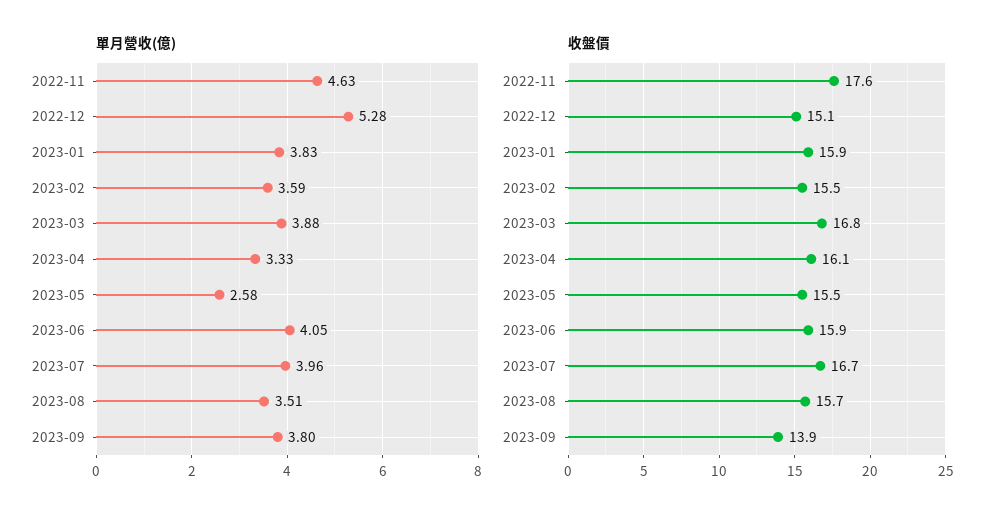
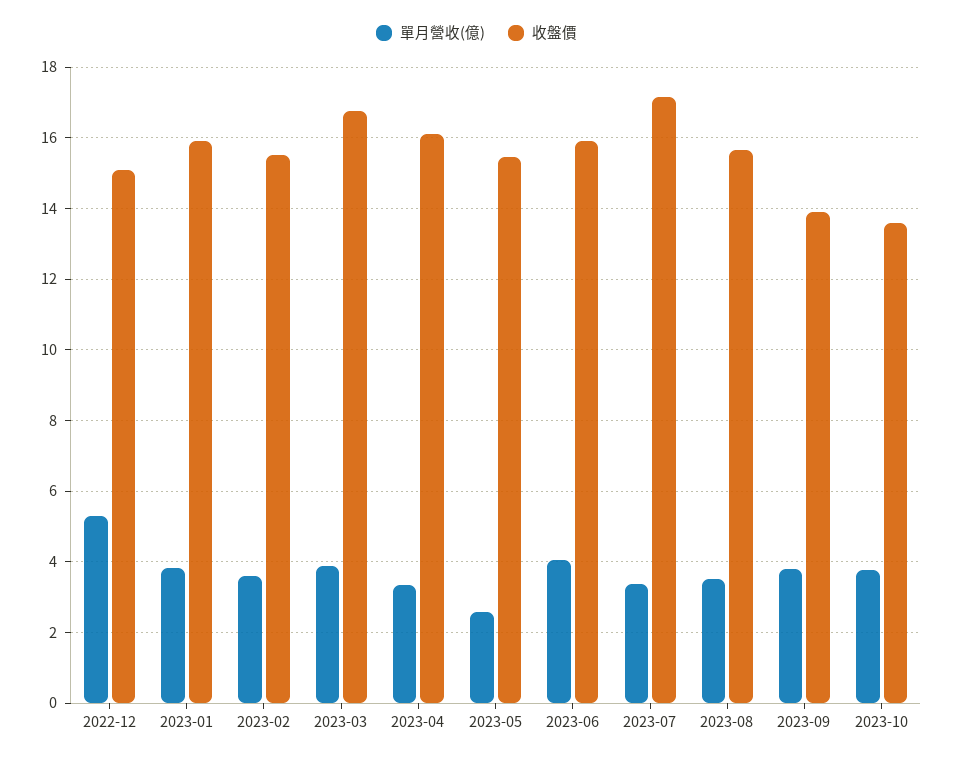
單月營收(億), 2022-11: 4.63 -> none
單月營收(億), 2023-07: 3.96 -> 3.4
收盤價, 2022-11: 17.6 -> none
收盤價, 2023-07: 16.7 -> 17.2
單月營收(億), 2023-10: none -> 3.8
收盤價, 2023-10: none -> 13.6

